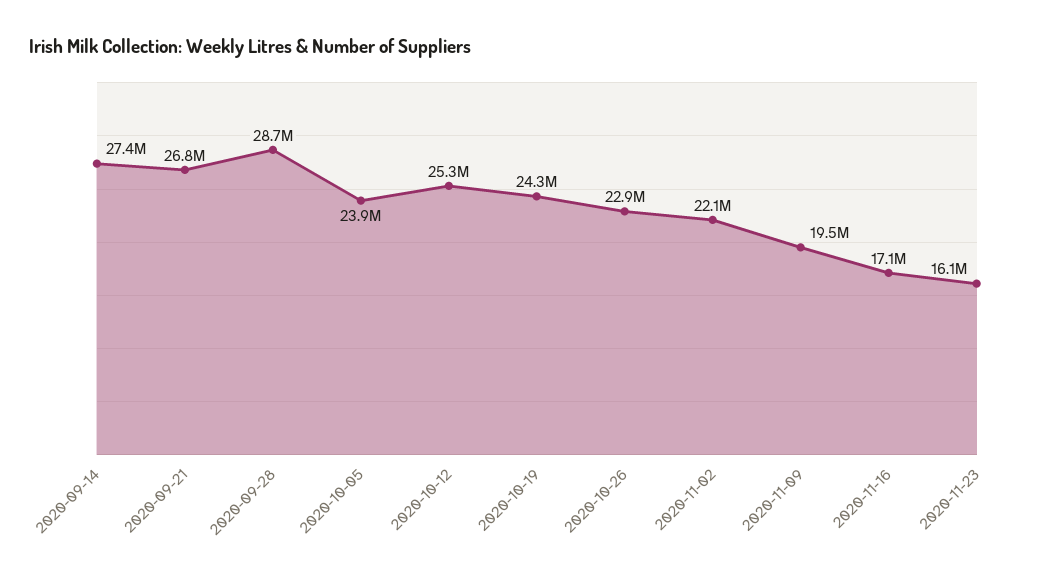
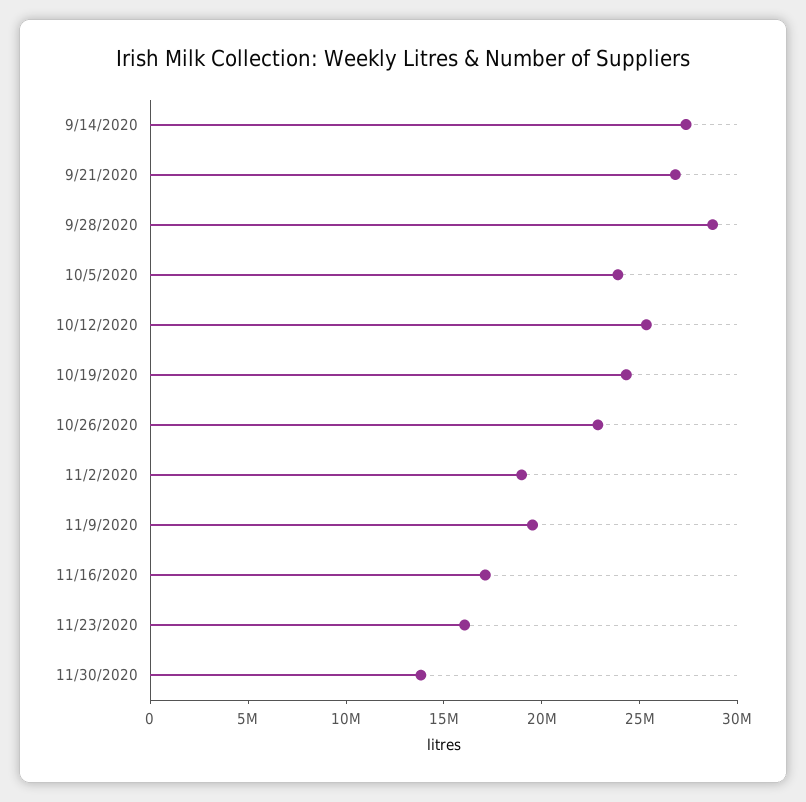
2020-11-02: 22100000 -> 19000000
11/30/2020: none -> 14000000

